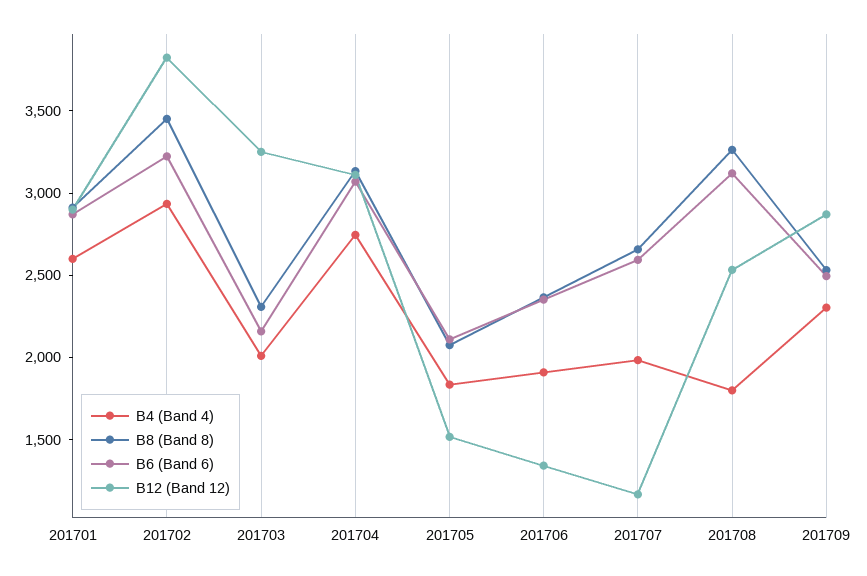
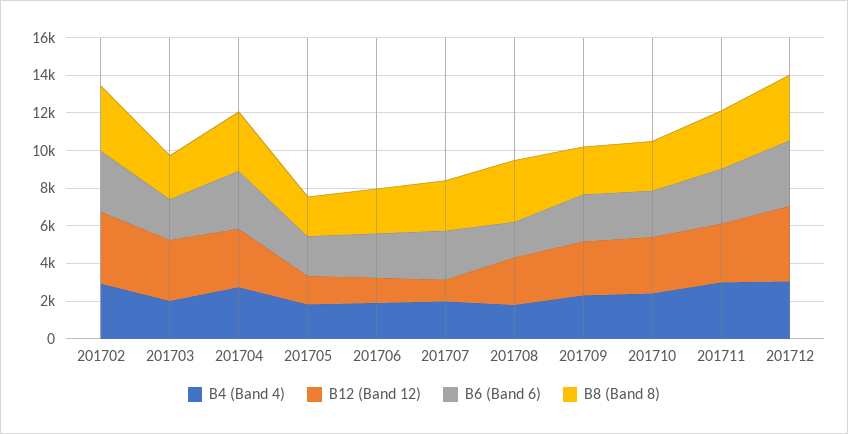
B4 (Band 4), 201701: 2600 -> none
B8 (Band 8), 201701: 2900 -> none
B6 (Band 6), 201701: 2900 -> none
B12 (Band 12), 201701: 2900 -> none
B6 (Band 6), 201708: 3100 -> 2000
B4 (Band 4), 201710: none -> 2500
B12 (Band 12), 201710: none -> 3000
B6 (Band 6), 201710: none -> 2500
B8 (Band 8), 201710: none -> 2500
B4 (Band 4), 201711: none -> 3000
B12 (Band 12), 201711: none -> 3000
B6 (Band 6), 201711: none -> 3000
B8 (Band 8), 201711: none -> 3000
B4 (Band 4), 201712: none -> 3000
B12 (Band 12), 201712: none -> 4000
B6 (Band 6), 201712: none -> 3500
B8 (Band 8), 201712: none -> 3500

